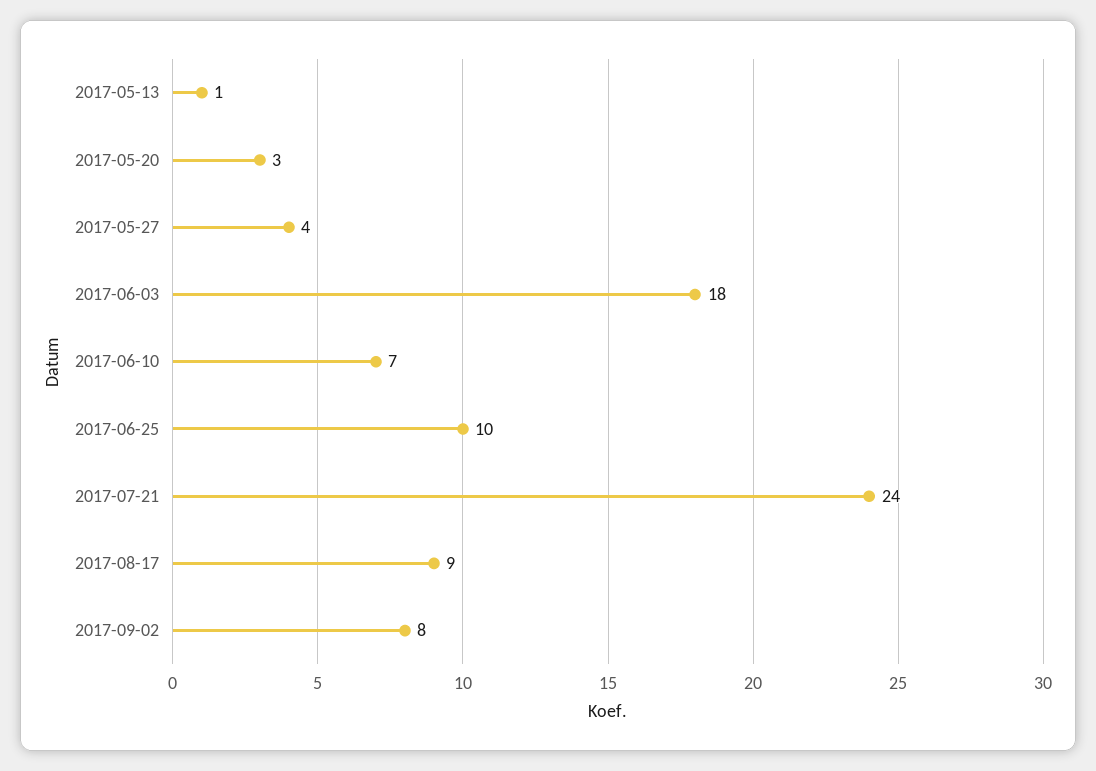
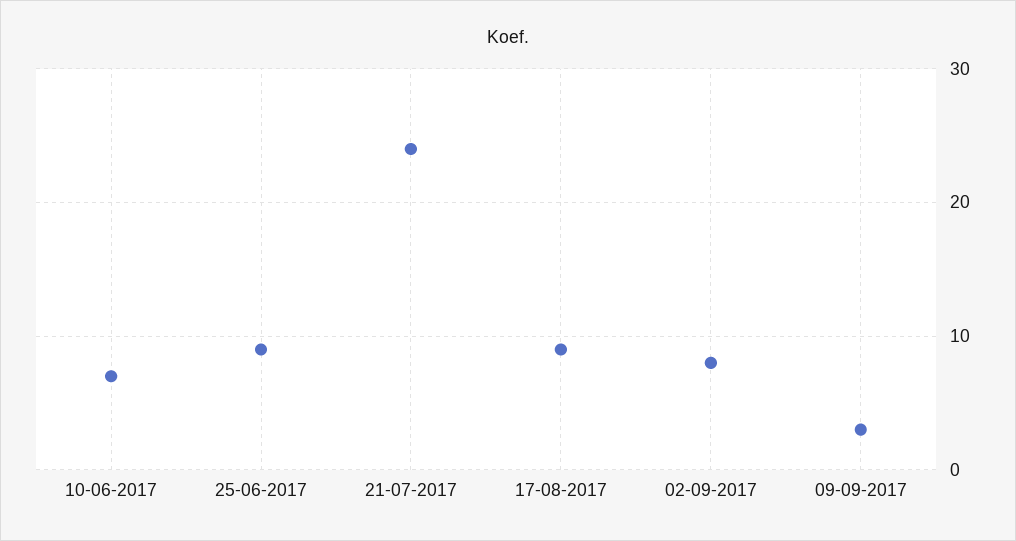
2017-05-13: 1 -> none
2017-05-20: 3 -> none
2017-05-27: 4 -> none
2017-06-03: 18 -> none
2017-06-25: 10 -> 9
09-09-2017: none -> 3

